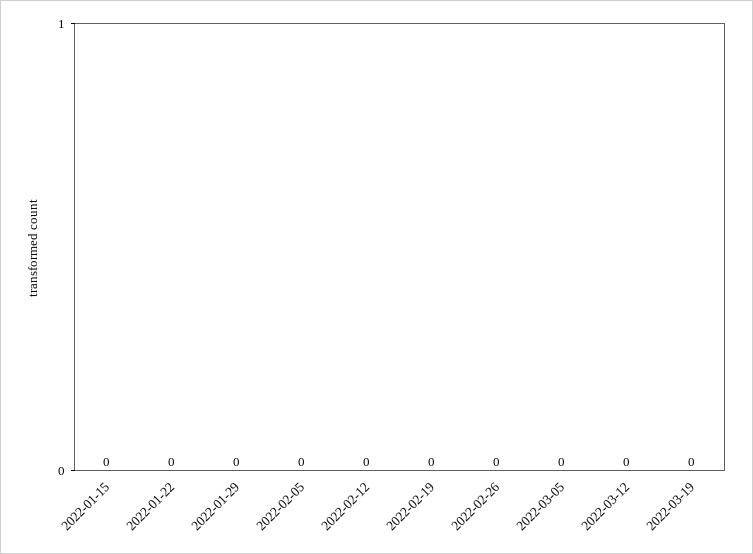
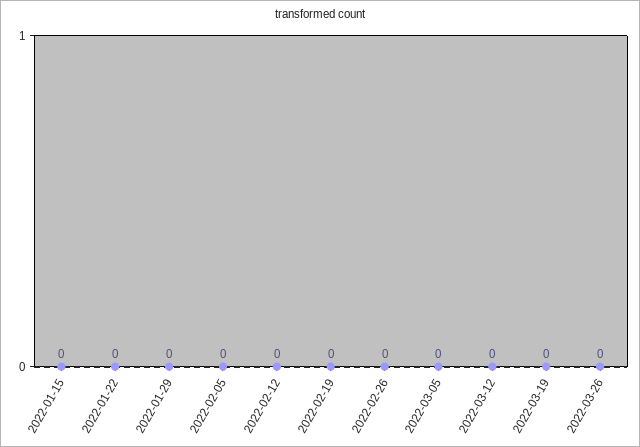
2022-03-26: none -> 0

